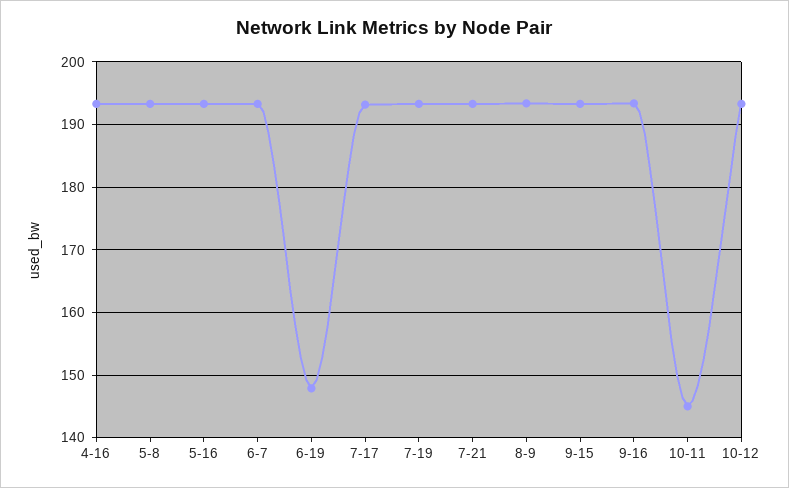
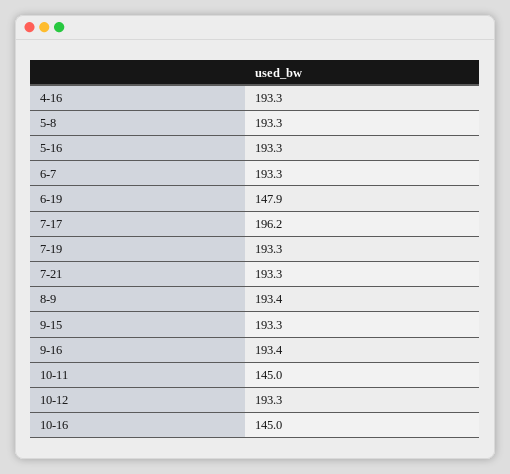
7-17: 193 -> 196.2
10-16: none -> 145

